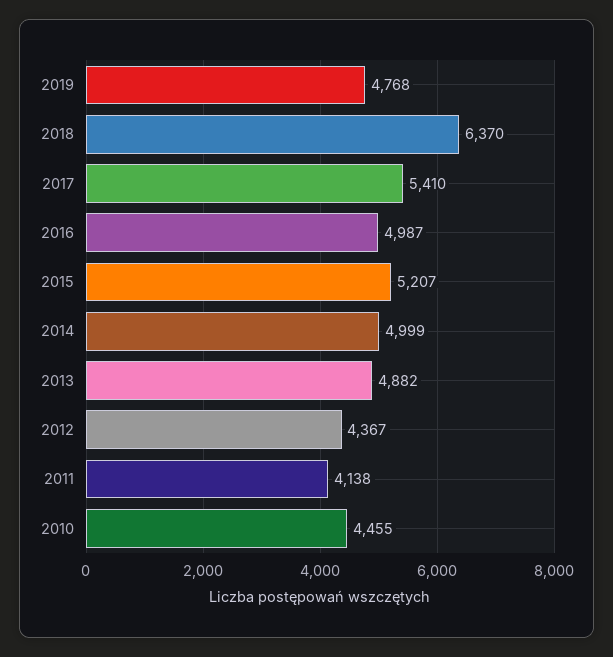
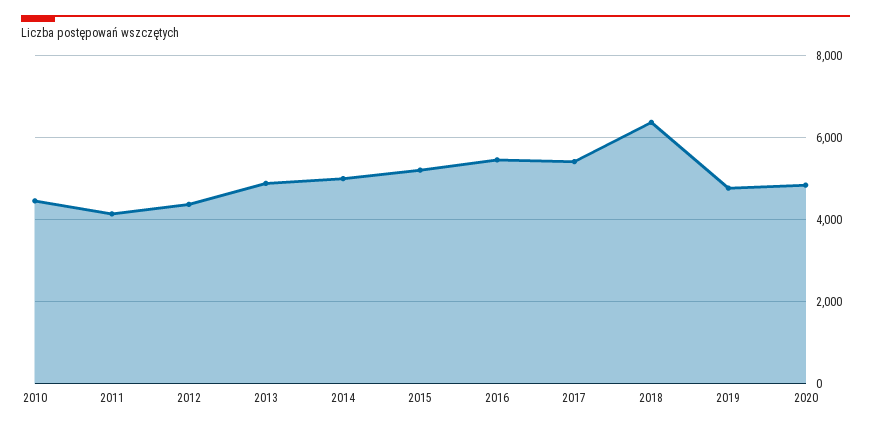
2016: 4987 -> 5400
2020: none -> 4800

